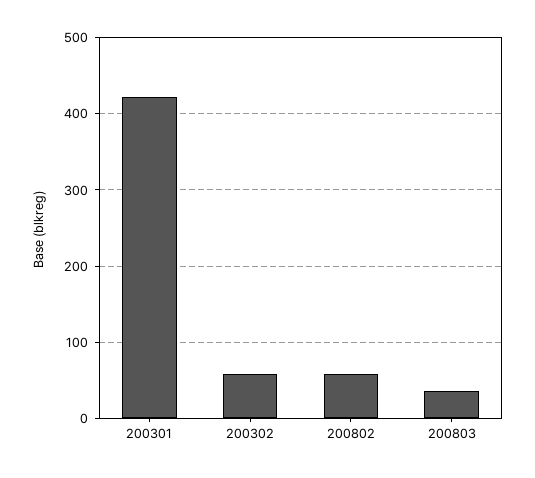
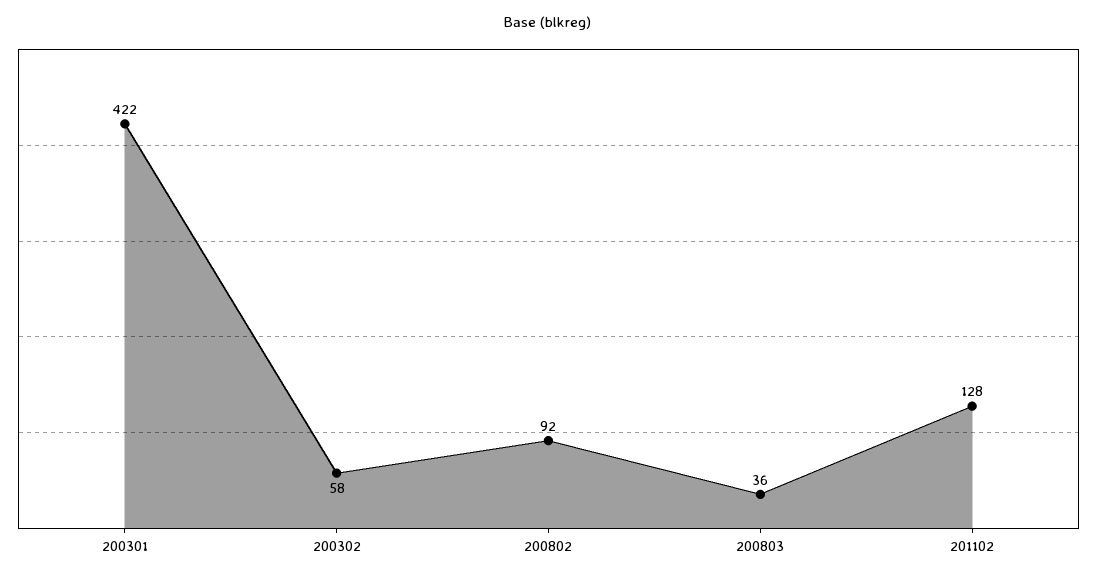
200802: 60 -> 92
201102: none -> 128

